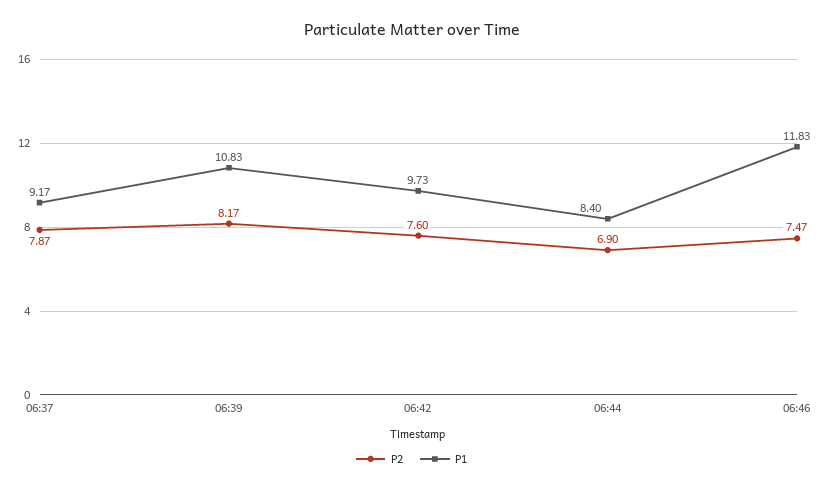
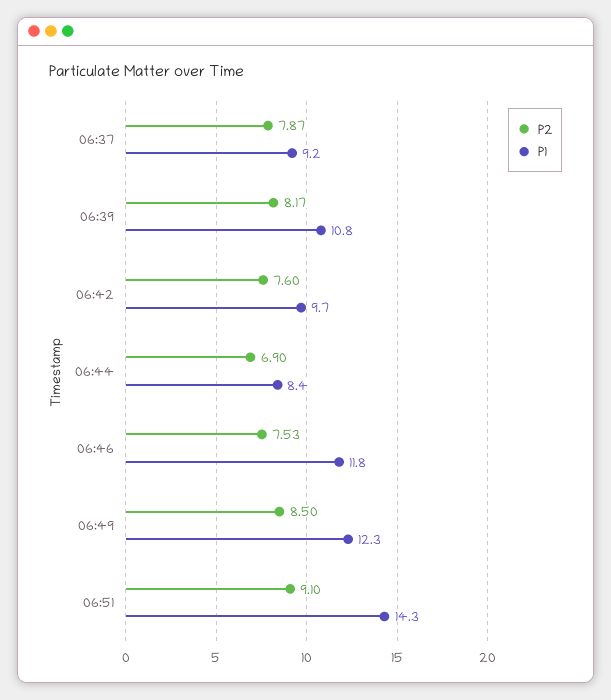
P2, 06:46: 7.47 -> 7.53
P2, 06:49: none -> 8.5
P1, 06:49: none -> 12.3
P2, 06:51: none -> 9.1
P1, 06:51: none -> 14.3

